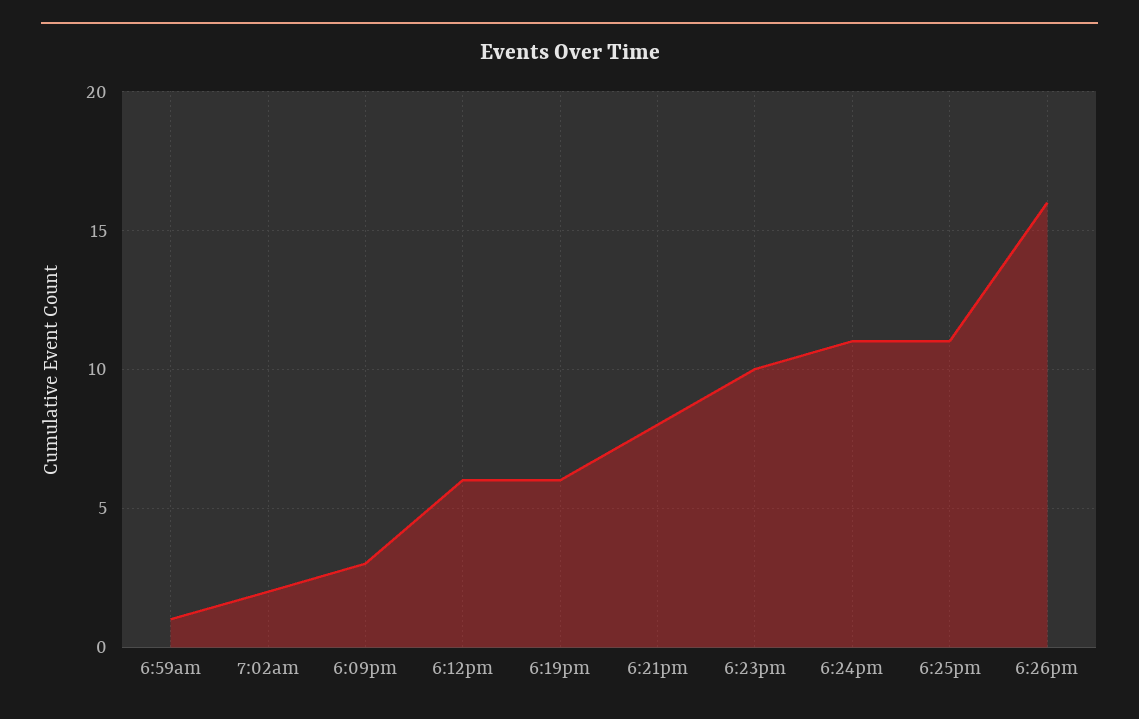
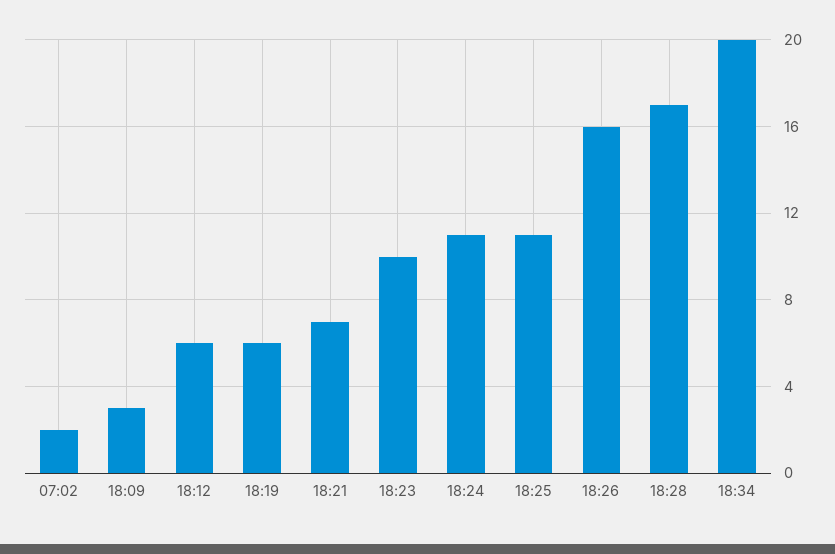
6:59am: 1 -> none
6:21pm: 8 -> 7
18:28: none -> 17
18:34: none -> 20

